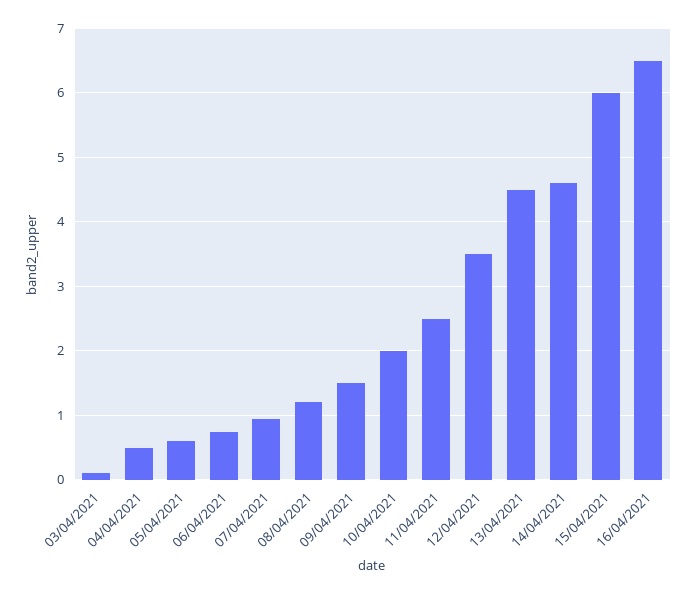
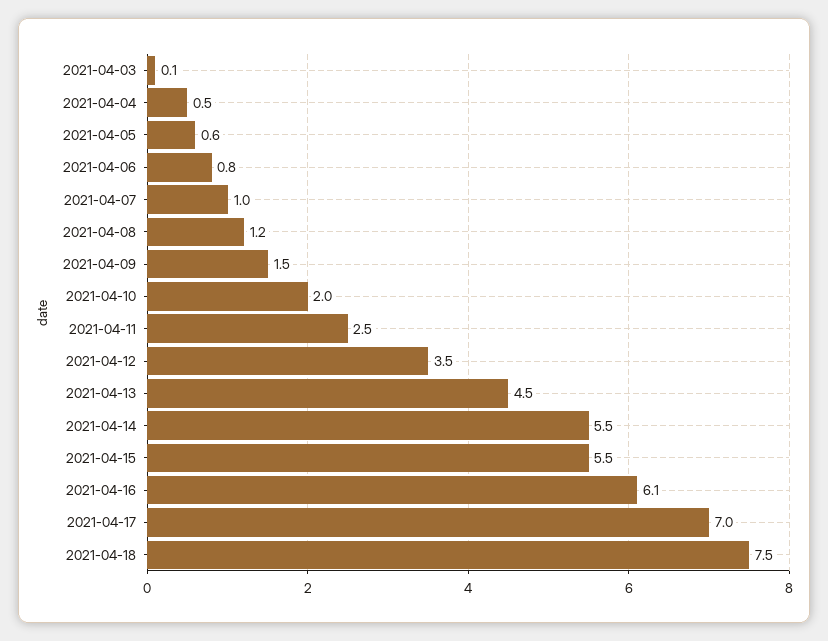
14/04/2021: 4.6 -> 5.5
15/04/2021: 6 -> 5.5
16/04/2021: 6.5 -> 6.1
2021-04-17: none -> 7
2021-04-18: none -> 7.5

